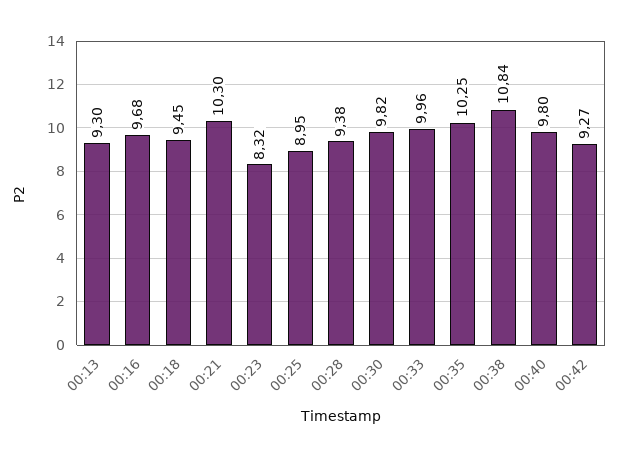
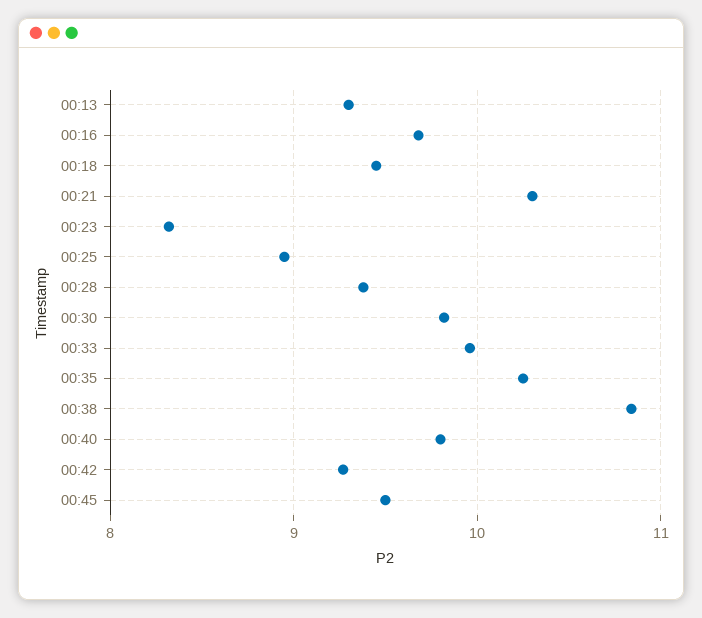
00:45: none -> 9.5

